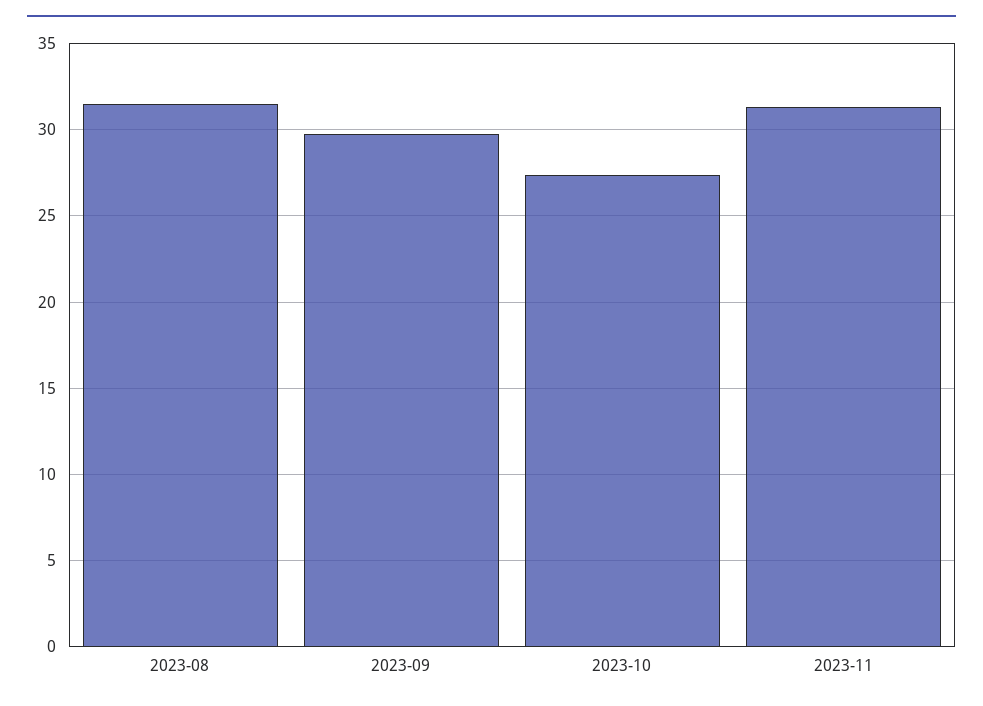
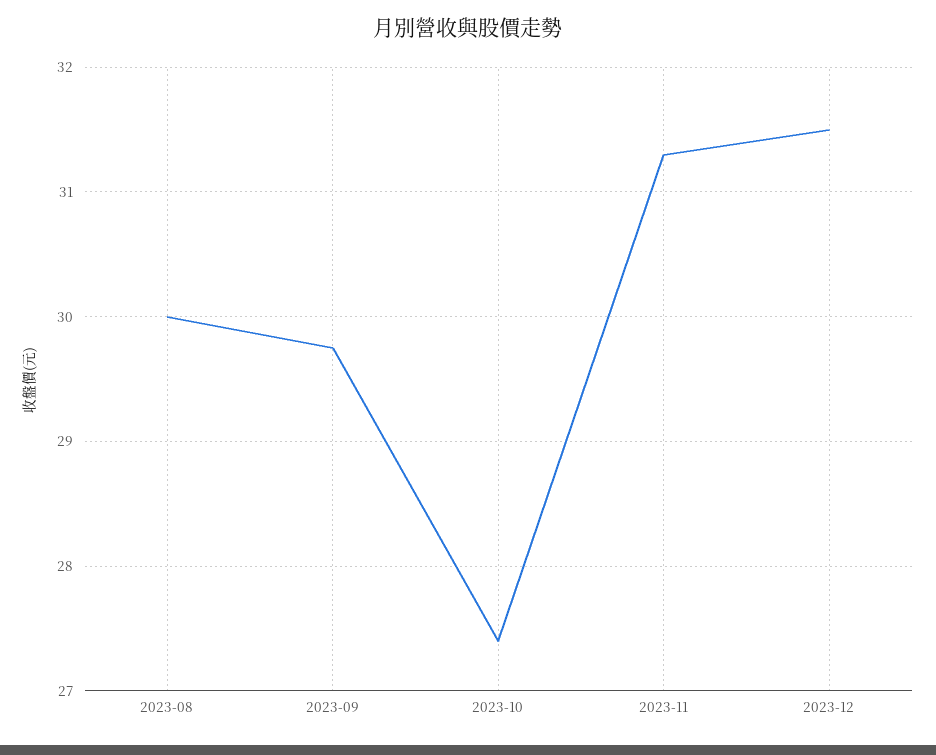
2023-08: 31.5 -> 30
2023-12: none -> 31.5

